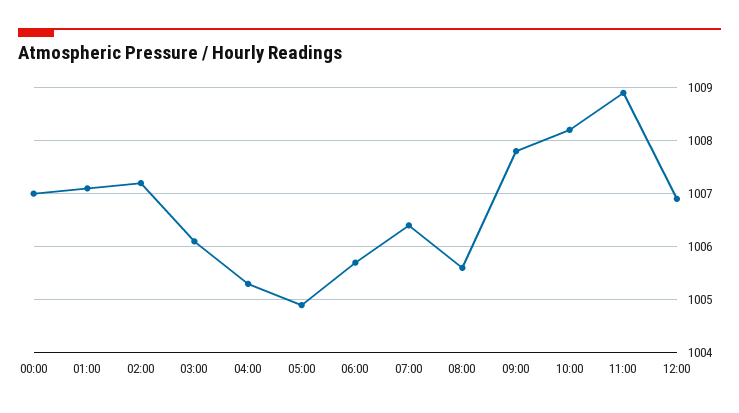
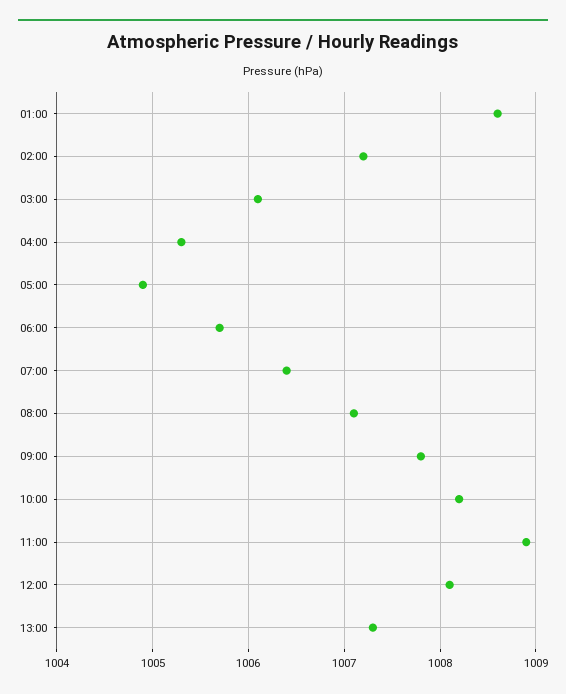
00:00: 1007 -> none
01:00: 1007 -> 1008.6
08:00: 1005.5 -> 1007.1
12:00: 1007 -> 1008.1
13:00: none -> 1007.3

